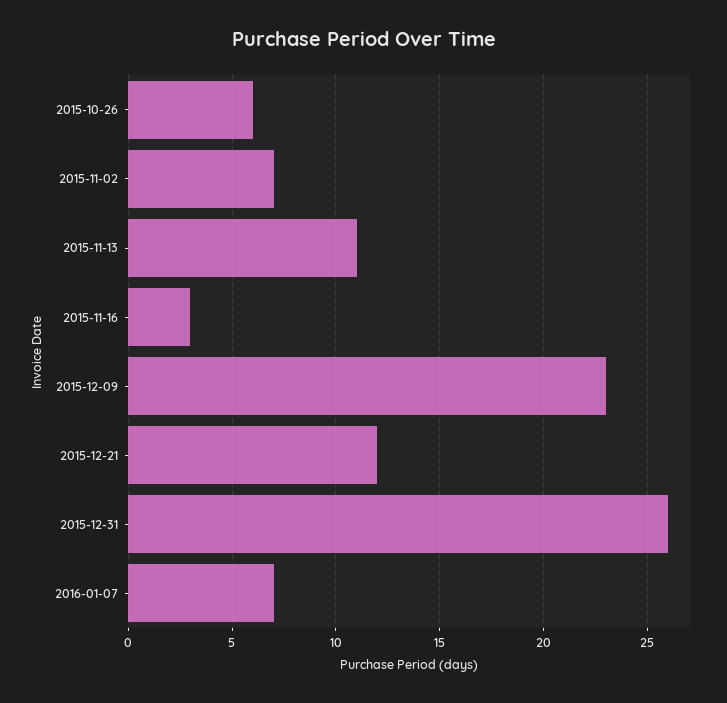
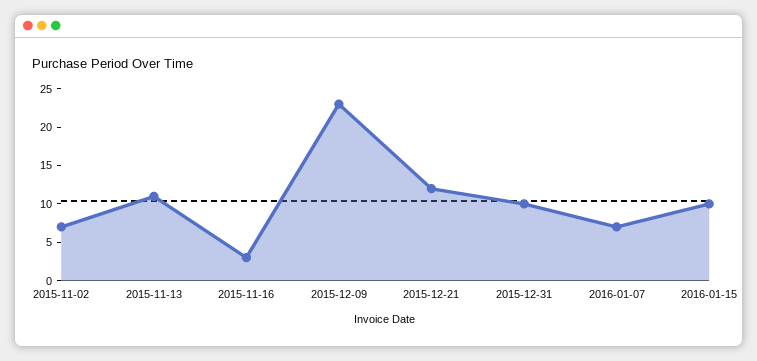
2015-10-26: 6 -> none
2015-12-31: 26 -> 10
2016-01-15: none -> 10

